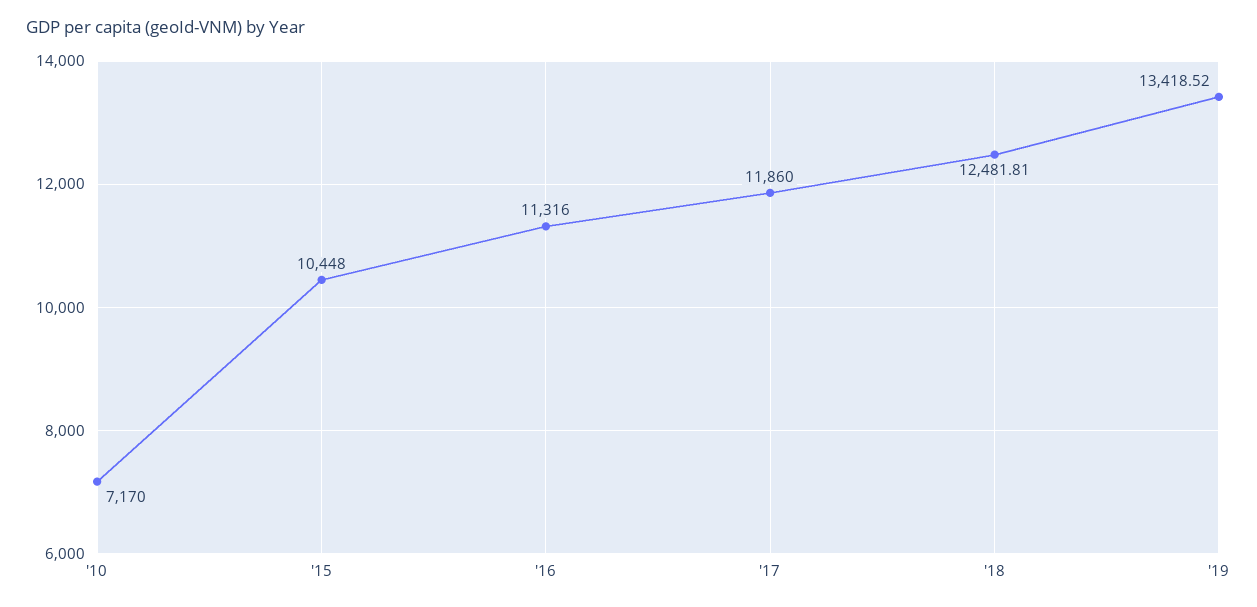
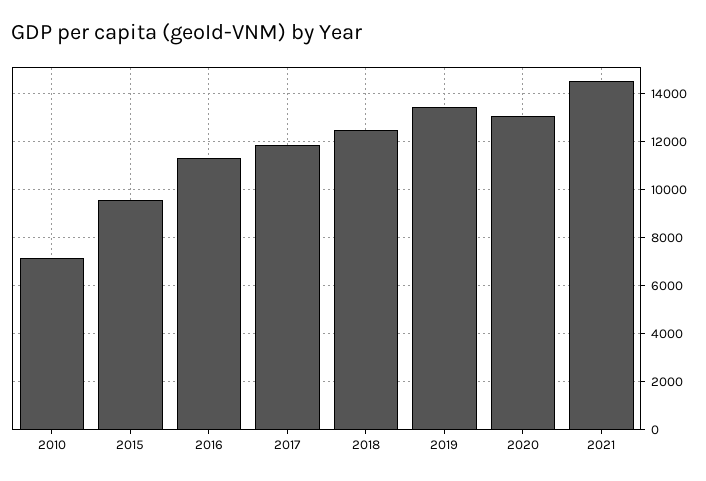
'15: 10448 -> 9500
2020: none -> 13000
2021: none -> 14500

